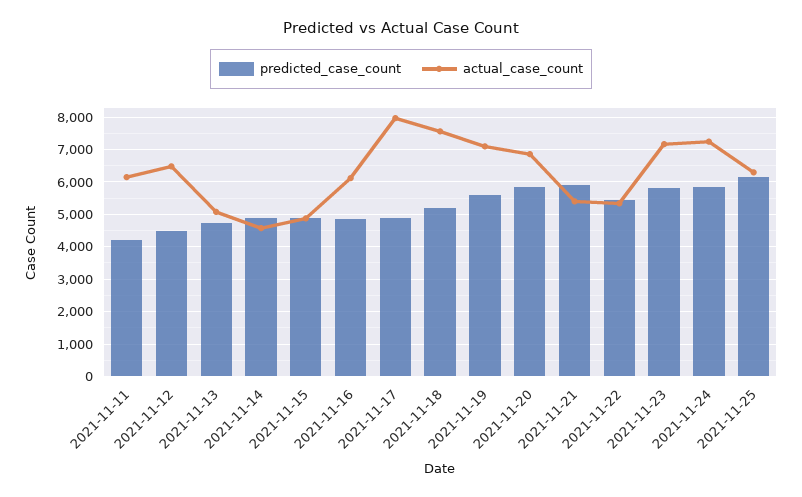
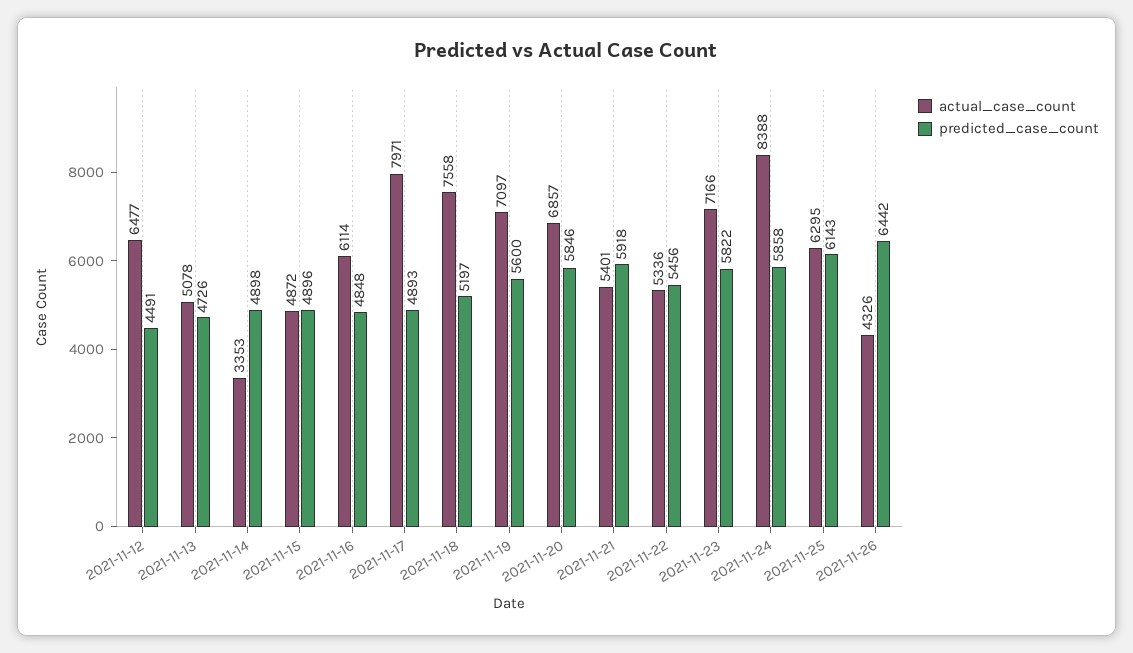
predicted_case_count, 2021-11-11: 4200 -> none
actual_case_count, 2021-11-11: 6200 -> none
actual_case_count, 2021-11-14: 4600 -> 3353
actual_case_count, 2021-11-24: 7200 -> 8388
actual_case_count, 2021-11-26: none -> 4326
predicted_case_count, 2021-11-26: none -> 6442

